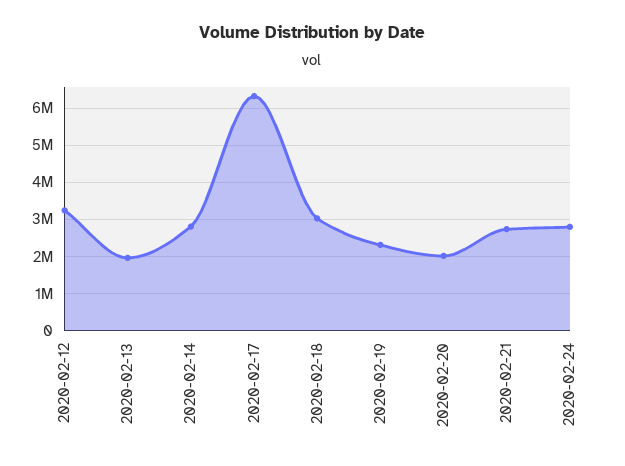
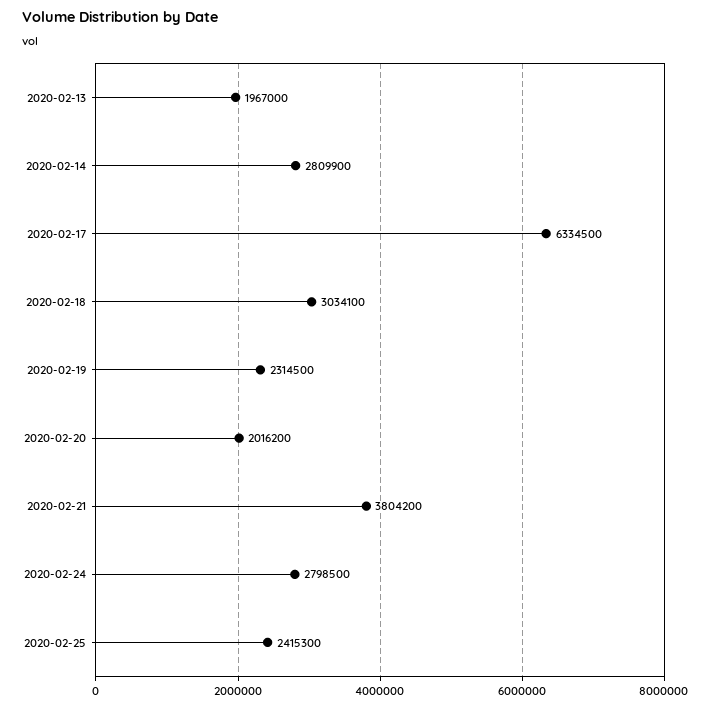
2020-02-12: 3200000 -> none
2020-02-21: 2800000 -> 3804200
2020-02-25: none -> 2415300

